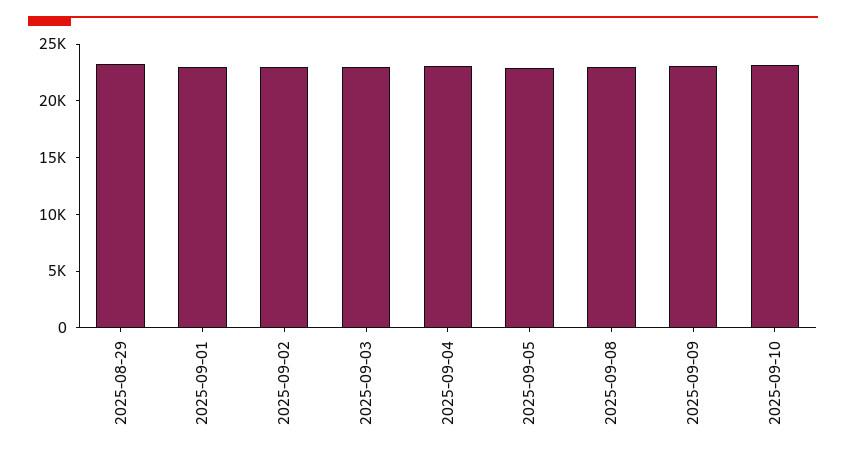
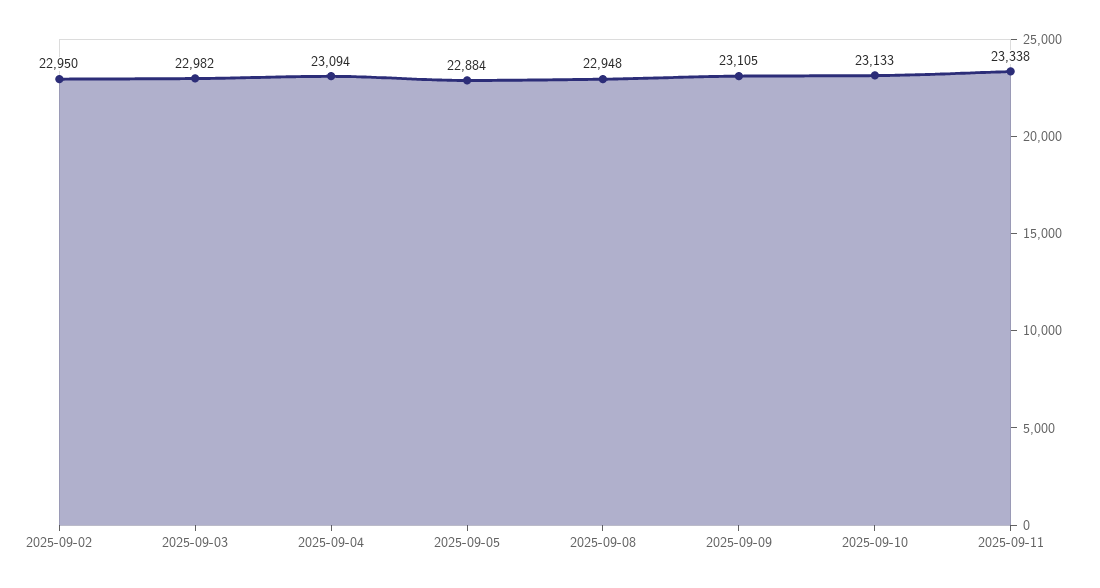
2025-08-29: 23000 -> none
2025-09-01: 23000 -> none
2025-09-11: none -> 23338

